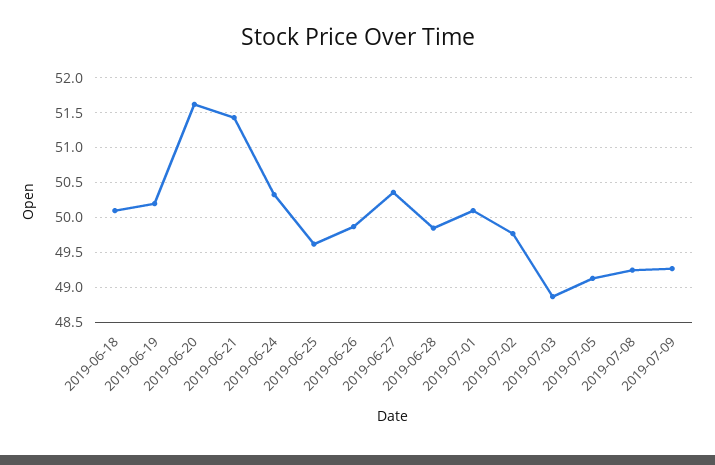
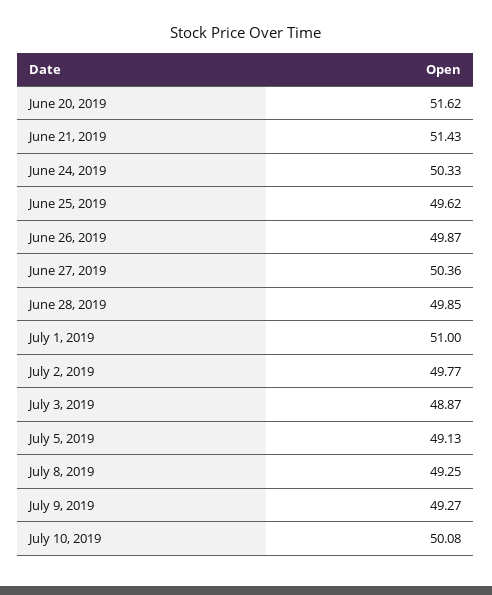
2019-06-18: 50.1 -> none
2019-06-19: 50.2 -> none
2019-07-01: 50.1 -> 51
July 10, 2019: none -> 50.08

